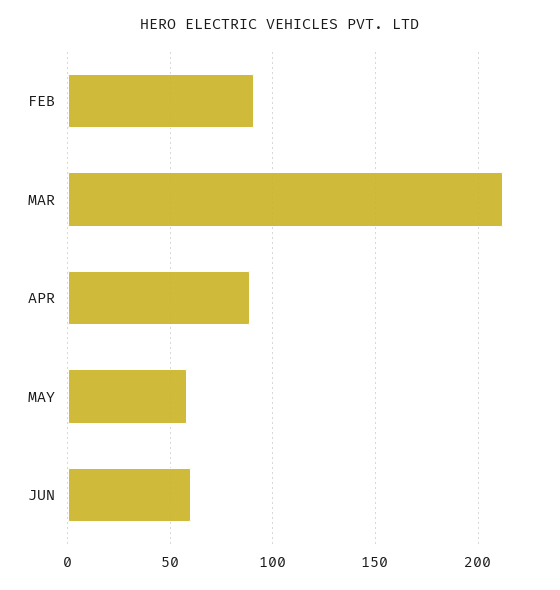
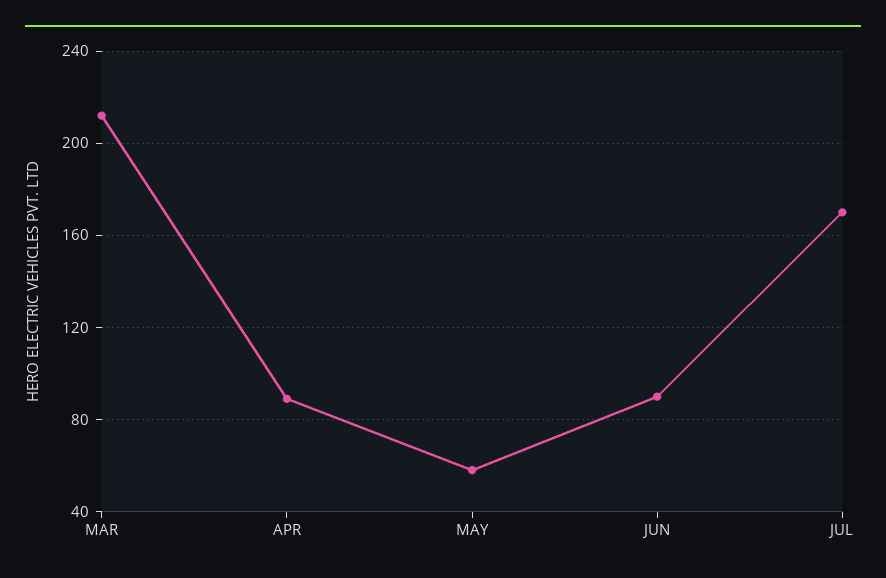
FEB: 90 -> none
JUN: 60 -> 90
JUL: none -> 170

